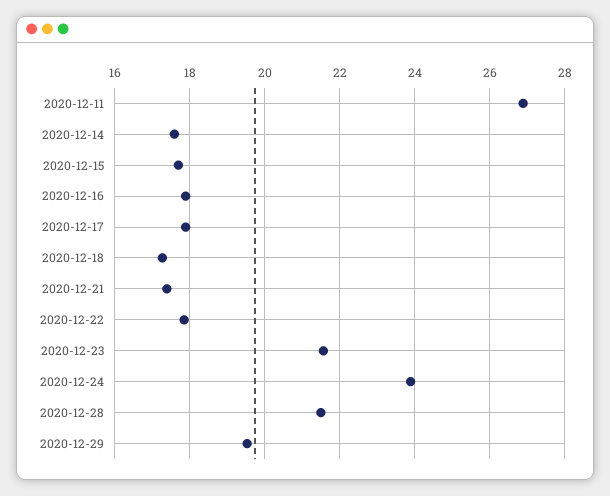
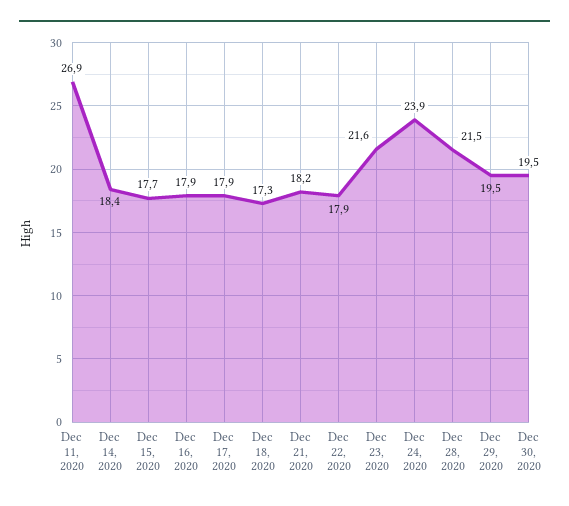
2020-12-14: 17.6 -> 18.4
2020-12-21: 17.4 -> 18.2
Dec 30, 2020: none -> 19.5

